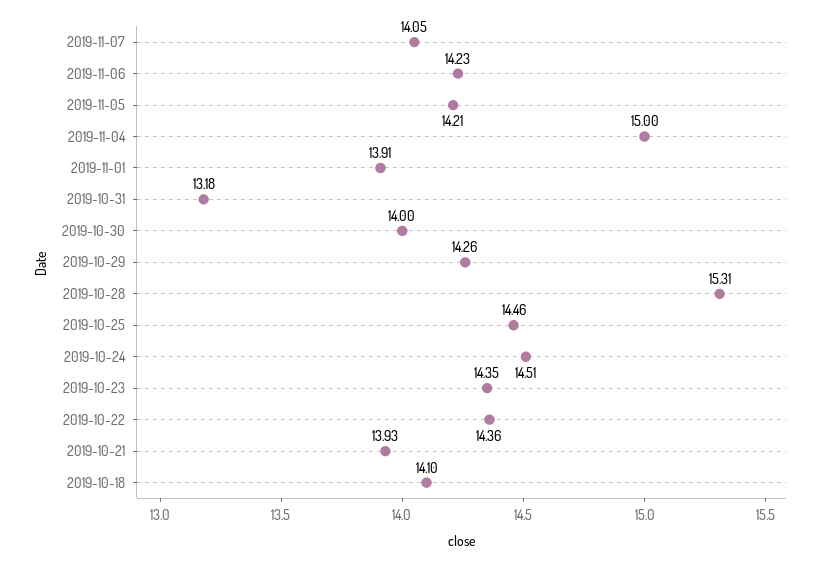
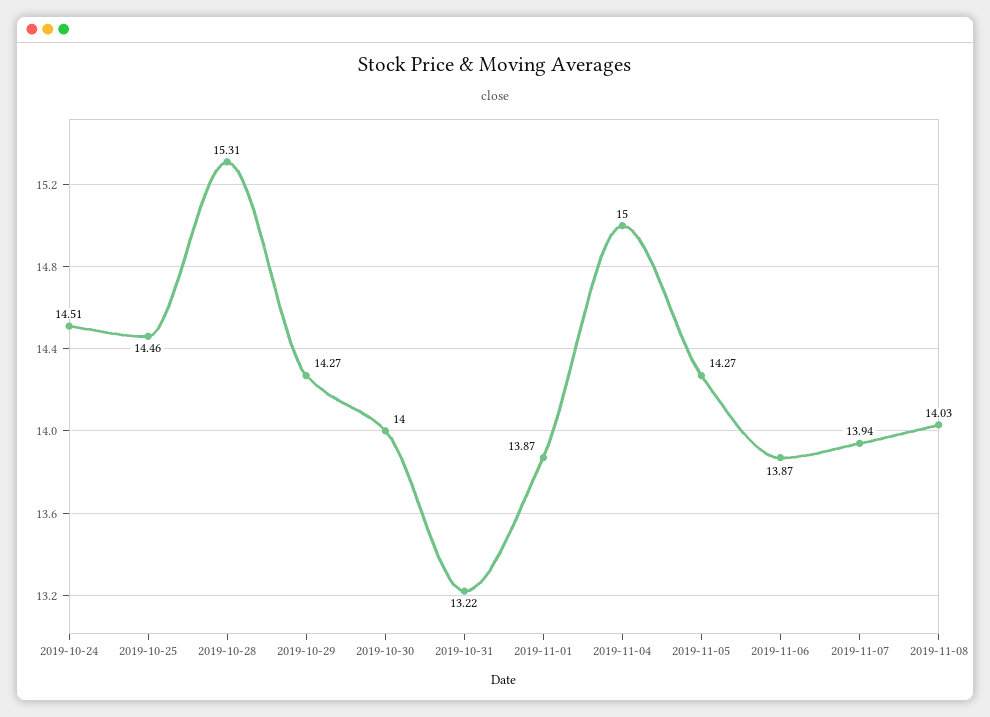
2019-11-07: 14.05 -> 13.94
2019-11-06: 14.23 -> 13.87
2019-11-05: 14.21 -> 14.27
2019-11-01: 13.91 -> 13.87
2019-10-31: 13.18 -> 13.22
2019-10-29: 14.26 -> 14.27
2019-10-23: 14.35 -> none
2019-10-22: 14.36 -> none
2019-10-21: 13.93 -> none
2019-10-18: 14.1 -> none
2019-11-08: none -> 14.03

